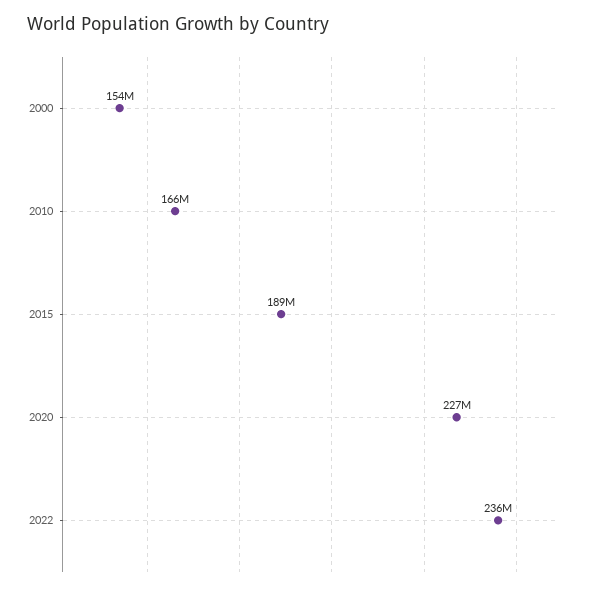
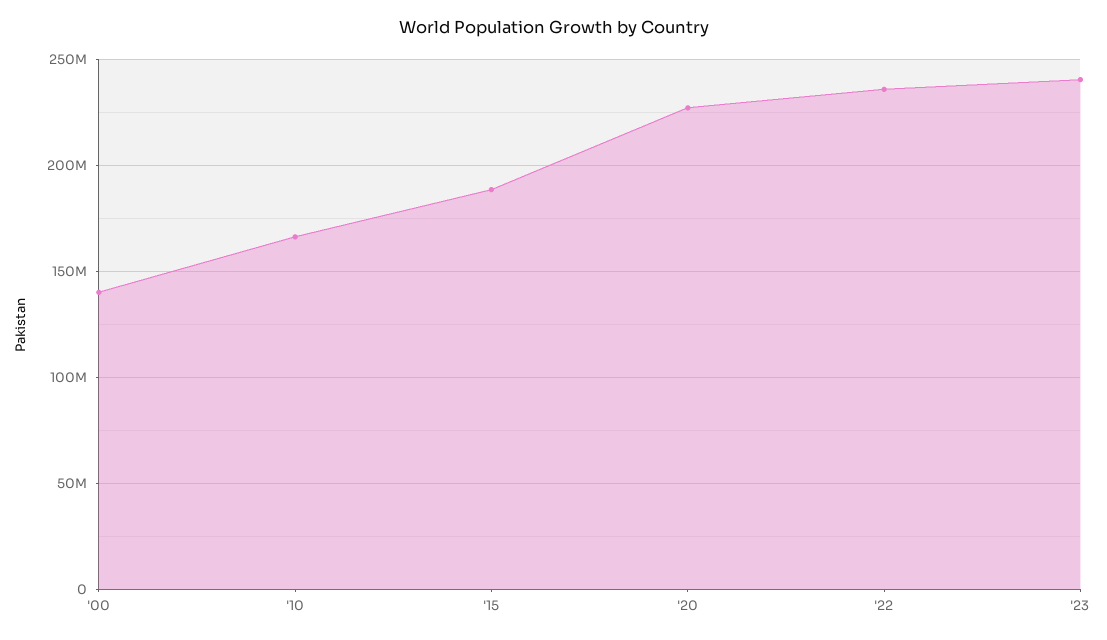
2000: 154000000 -> 140000000
'23: none -> 240000000

